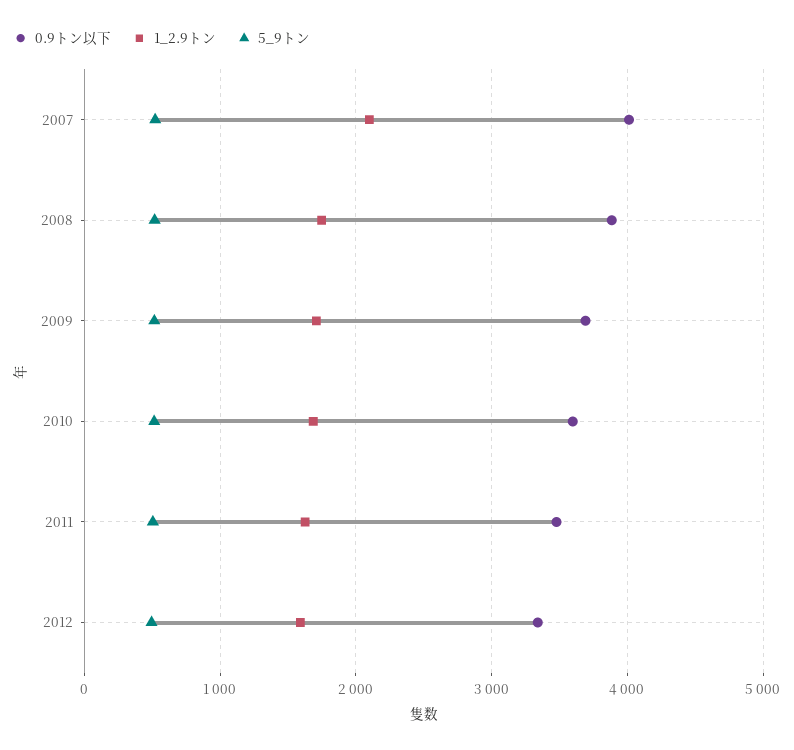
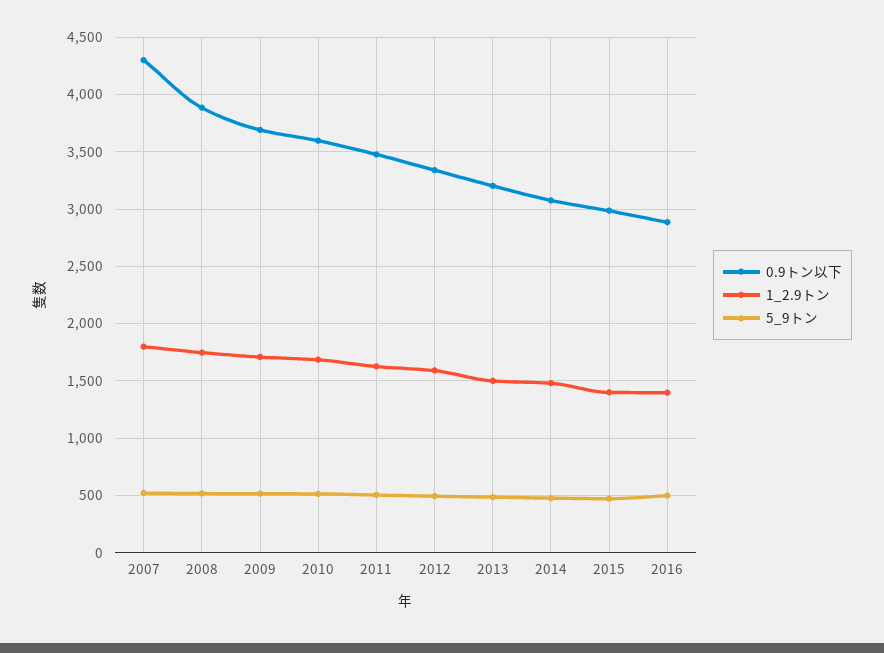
0.9トン以下, 2007: 4000 -> 4300
1_2.9トン, 2007: 2100 -> 1800
0.9トン以下, 2013: none -> 3200
1_2.9トン, 2013: none -> 1500
5_9トン, 2013: none -> 500
0.9トン以下, 2014: none -> 3100
1_2.9トン, 2014: none -> 1500
5_9トン, 2014: none -> 500
0.9トン以下, 2015: none -> 3000
1_2.9トン, 2015: none -> 1400
5_9トン, 2015: none -> 500
0.9トン以下, 2016: none -> 2900
1_2.9トン, 2016: none -> 1400
5_9トン, 2016: none -> 500

